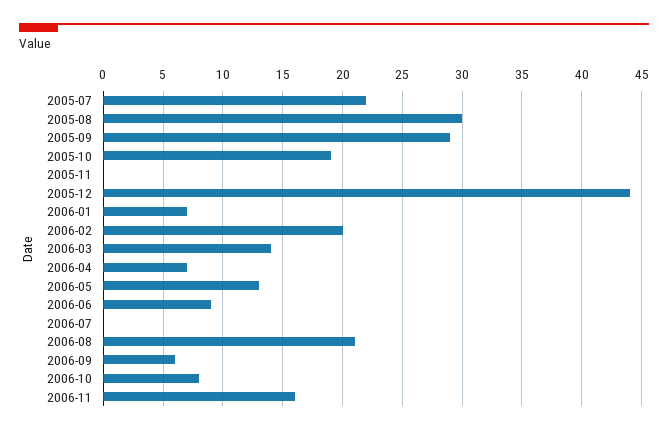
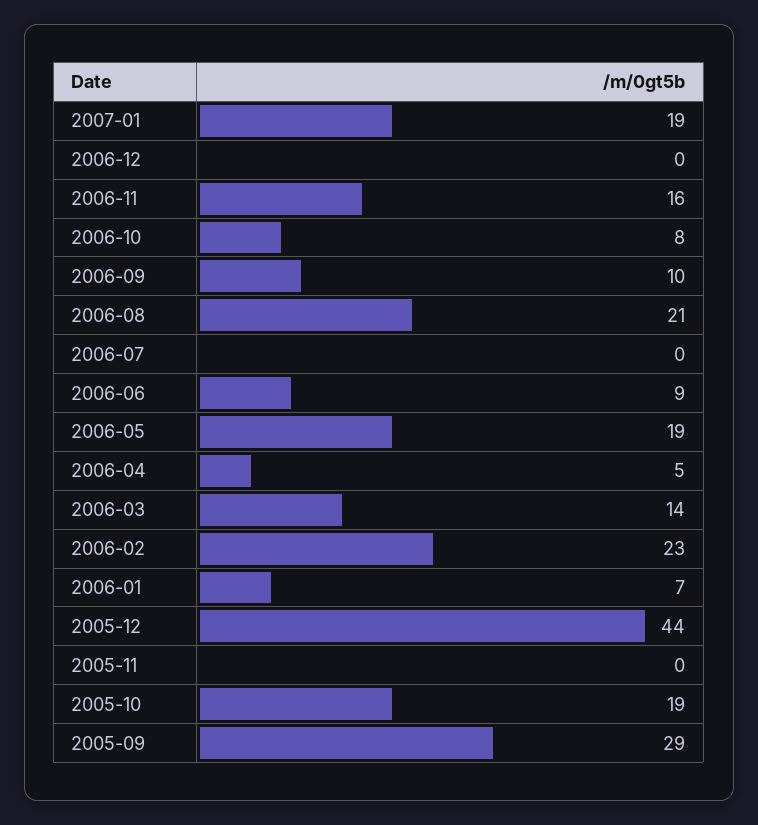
2005-07: 22 -> none
2005-08: 30 -> none
2006-02: 20 -> 23
2006-04: 7 -> 5
2006-05: 13 -> 19
2006-09: 6 -> 10
2007-01: none -> 19
2006-12: none -> 0

